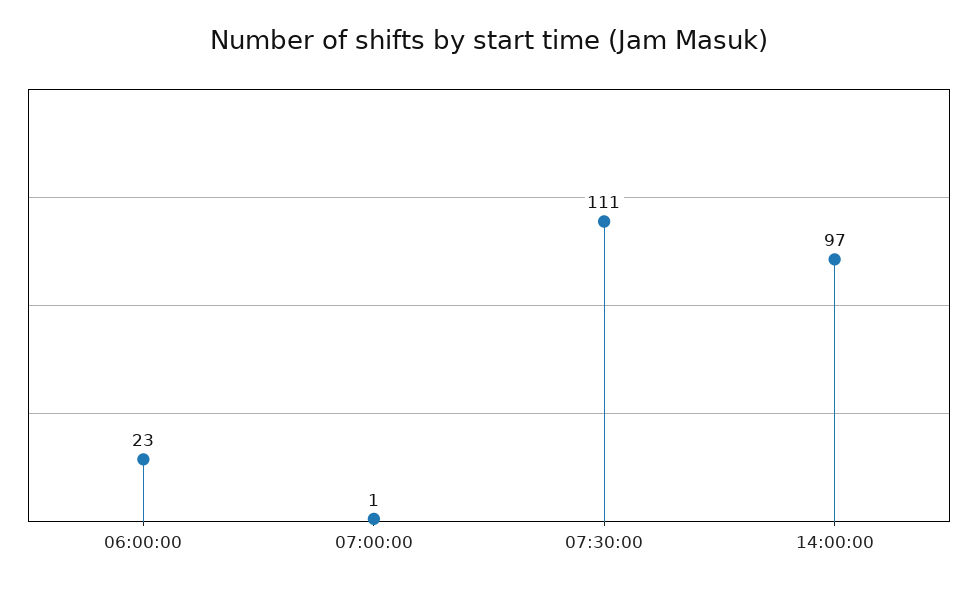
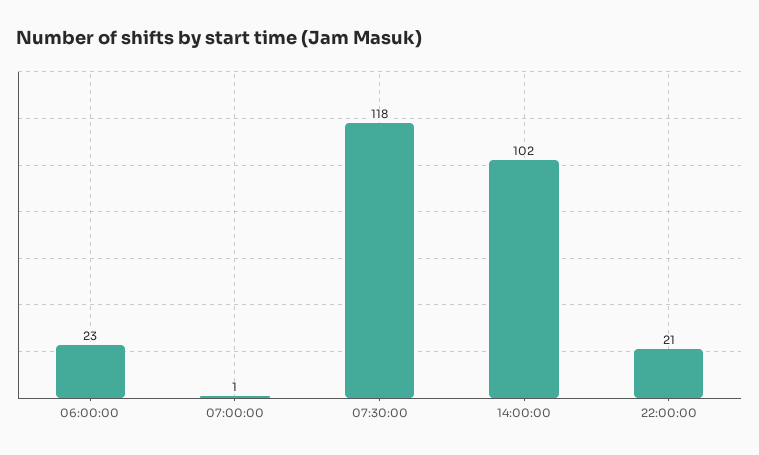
07:30:00: 111 -> 118
14:00:00: 97 -> 102
22:00:00: none -> 21

